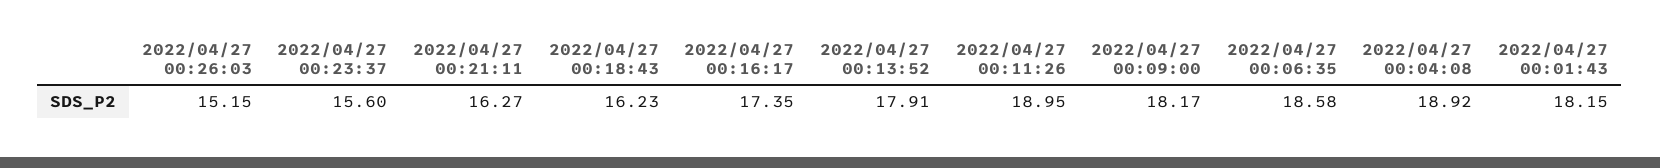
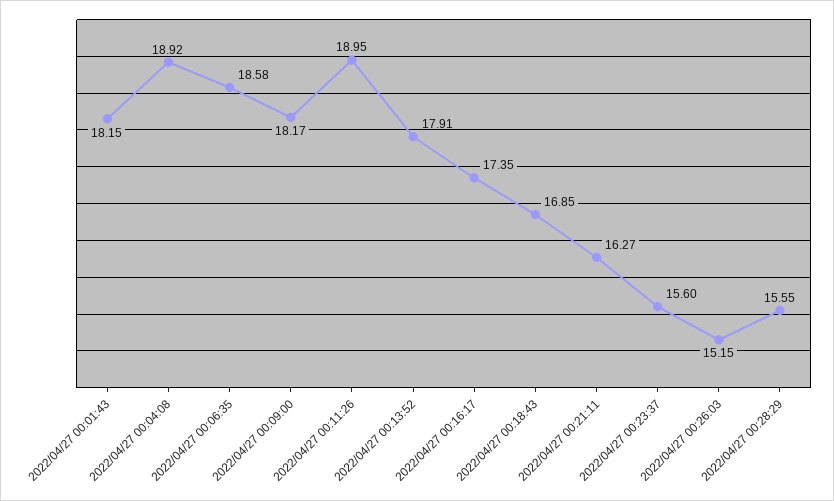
2022/04/27 00:18:43: 16.23 -> 16.85
2022/04/27 00:28:29: none -> 15.55

